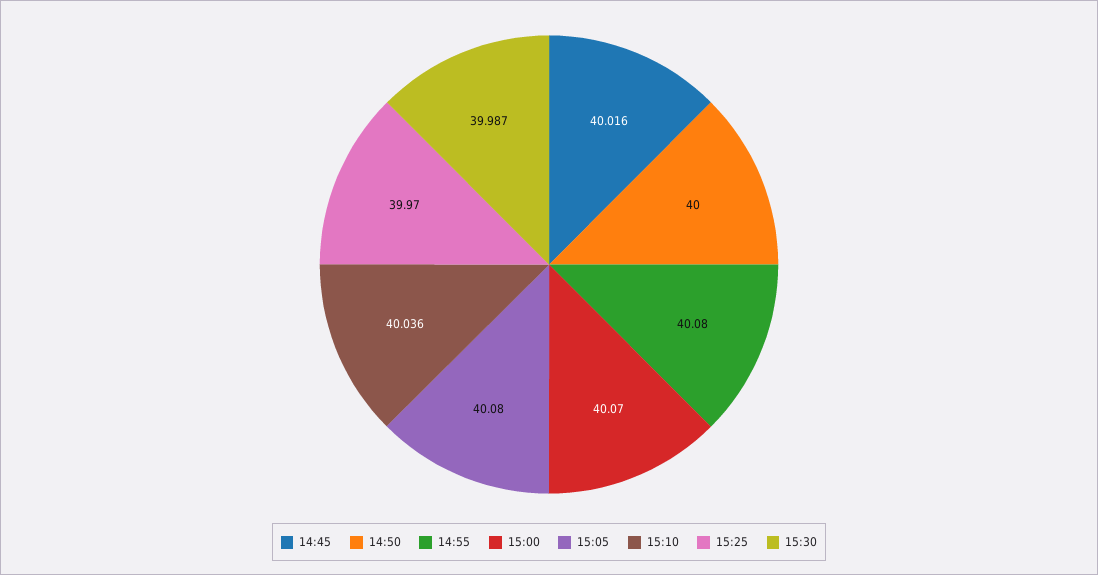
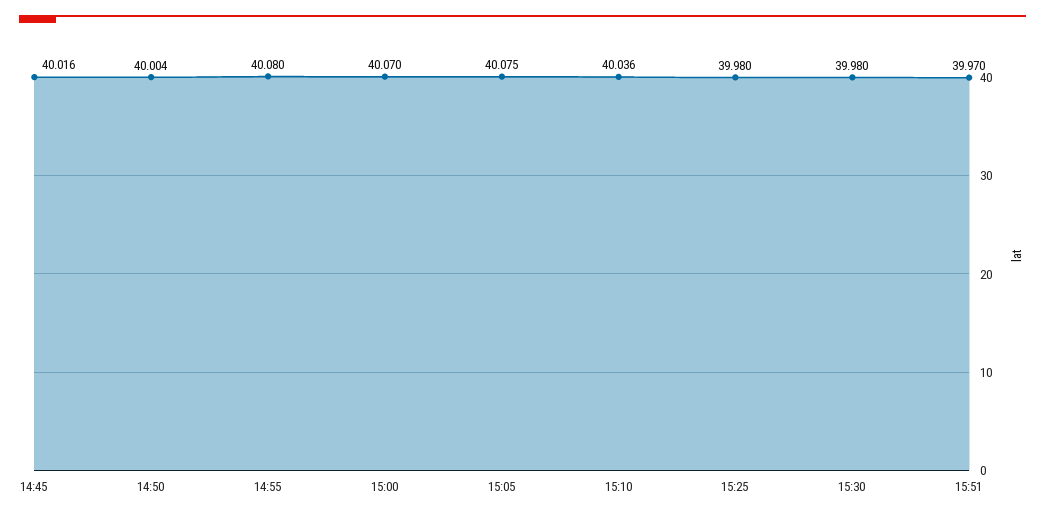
14:50: 40 -> 40.004
15:05: 40.08 -> 40.075
15:25: 39.97 -> 39.98
15:30: 39.987 -> 39.98
15:51: none -> 39.97

